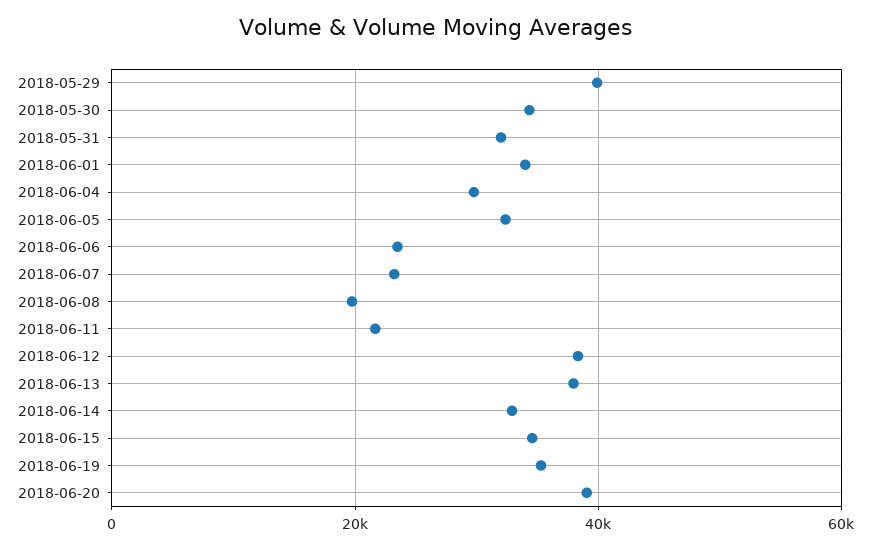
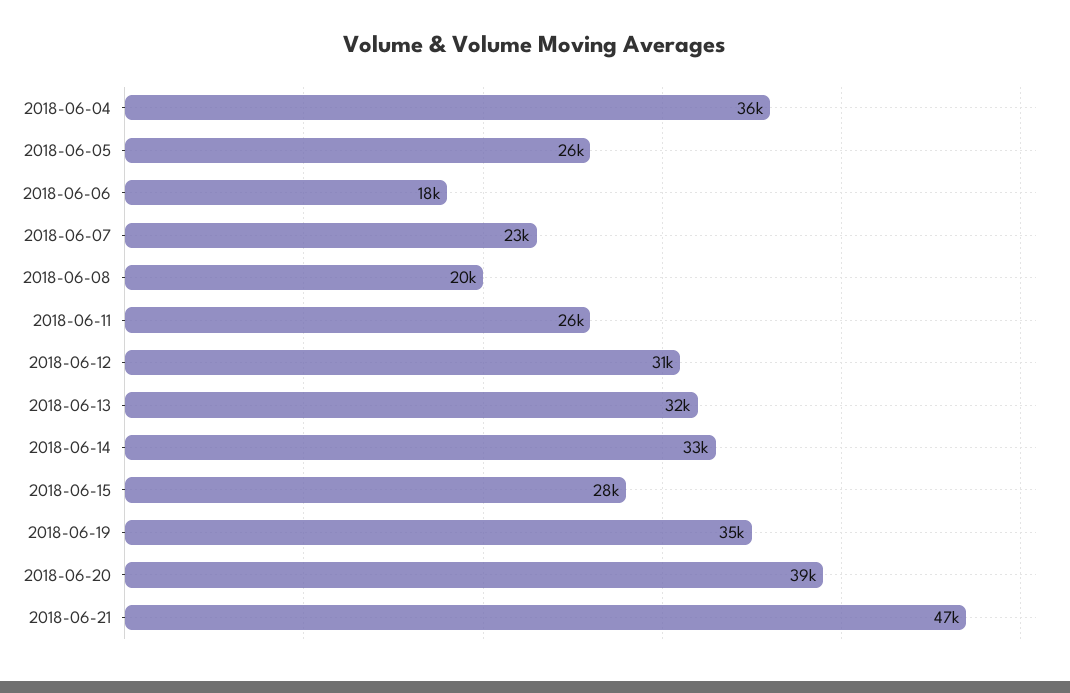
2018-05-29: 40000 -> none
2018-05-30: 34000 -> none
2018-05-31: 32000 -> none
2018-06-01: 34000 -> none
2018-06-04: 30000 -> 36000
2018-06-05: 32000 -> 26000
2018-06-06: 24000 -> 18000
2018-06-11: 22000 -> 26000
2018-06-12: 38000 -> 31000
2018-06-13: 38000 -> 32000
2018-06-15: 34000 -> 28000
2018-06-21: none -> 47000

